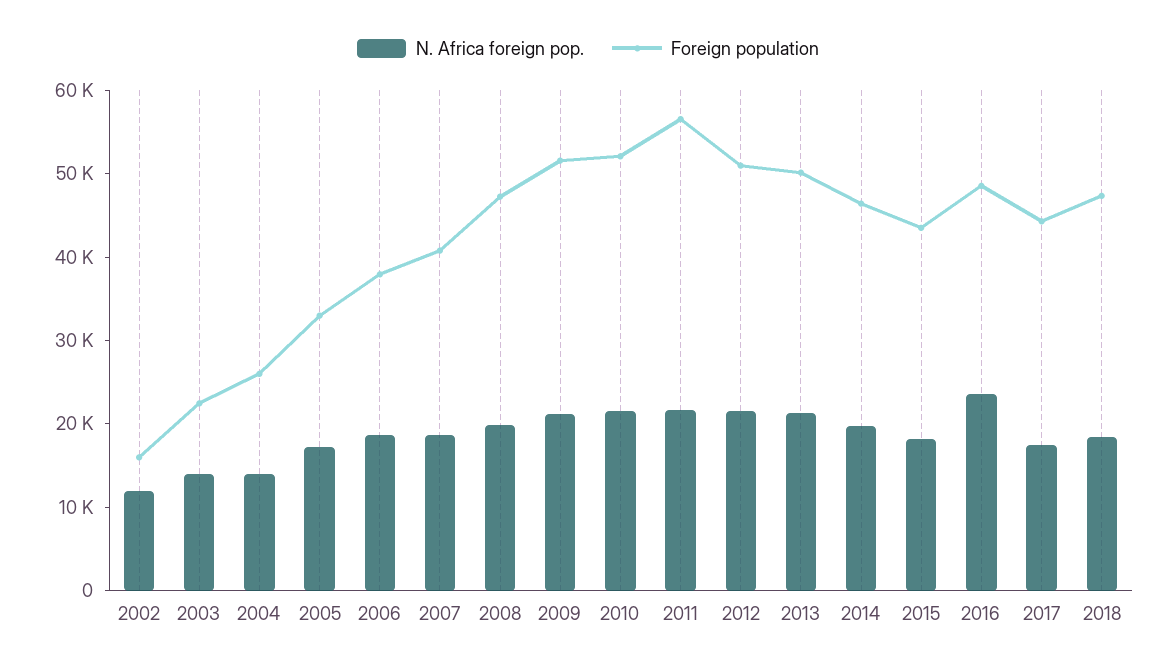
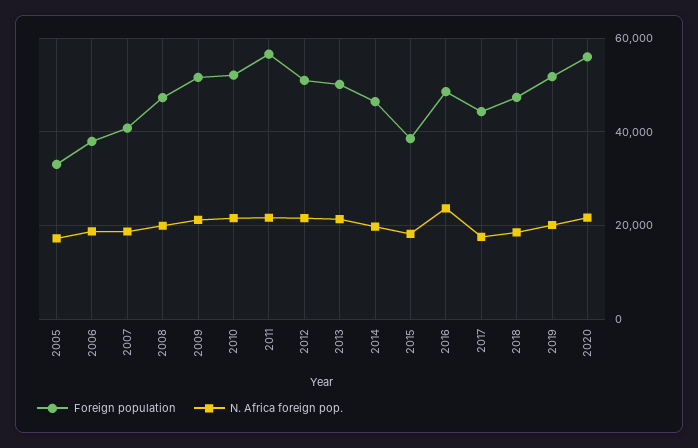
N. Africa foreign pop., 2002: 12000 -> none
Foreign population, 2002: 16000 -> none
N. Africa foreign pop., 2003: 14000 -> none
Foreign population, 2003: 22000 -> none
N. Africa foreign pop., 2004: 14000 -> none
Foreign population, 2004: 26000 -> none
Foreign population, 2015: 44000 -> 38000
Foreign population, 2019: none -> 52000
N. Africa foreign pop., 2019: none -> 20000
Foreign population, 2020: none -> 56000
N. Africa foreign pop., 2020: none -> 22000

